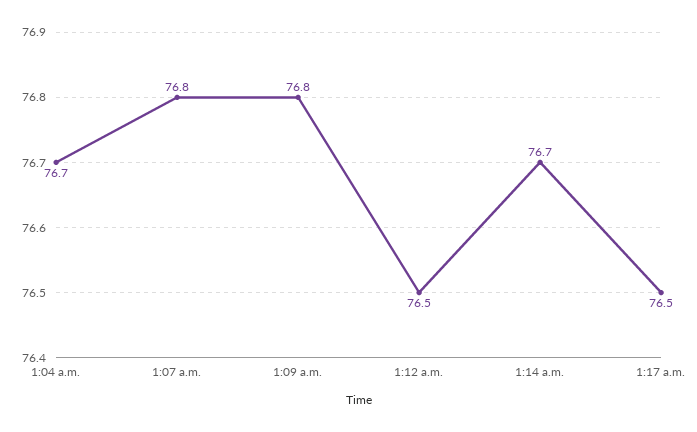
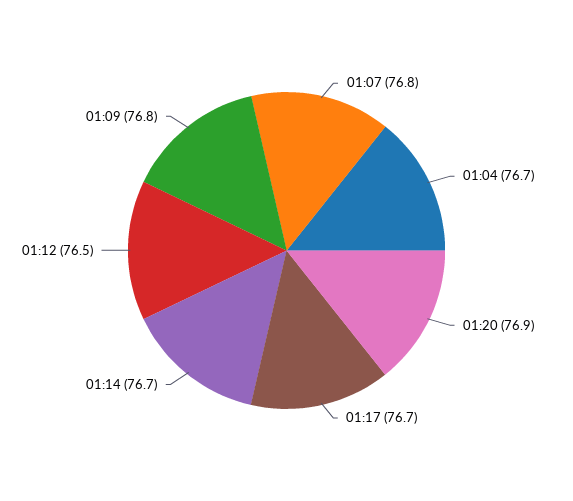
1:17 a.m.: 76.5 -> 76.7
01:20: none -> 76.9

